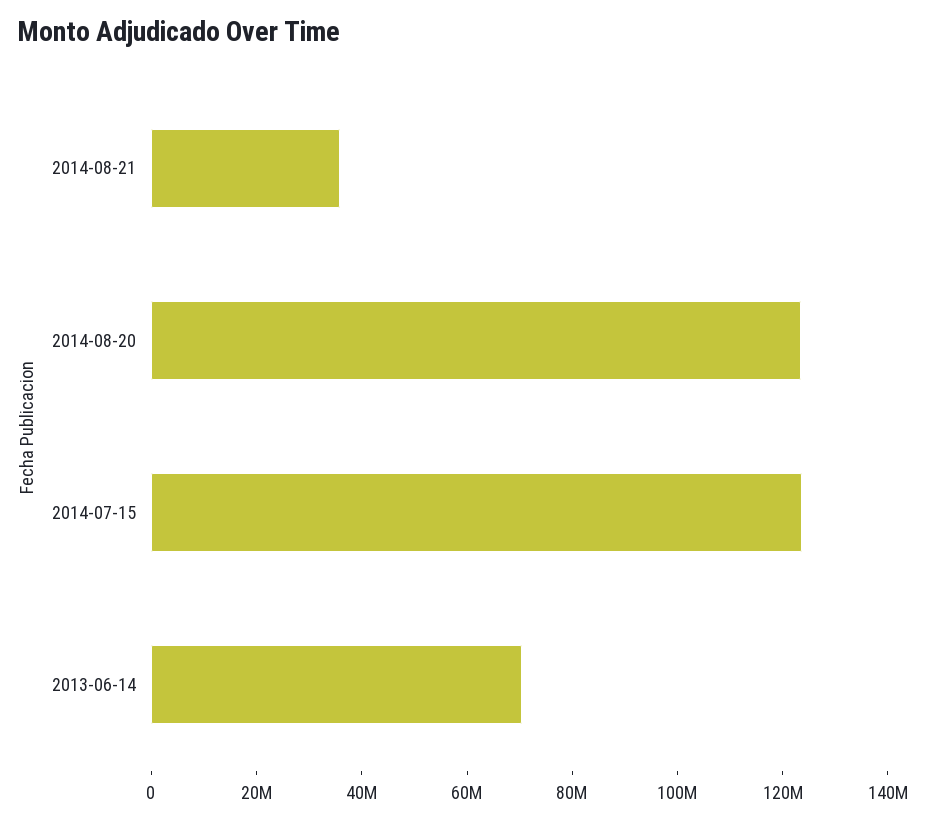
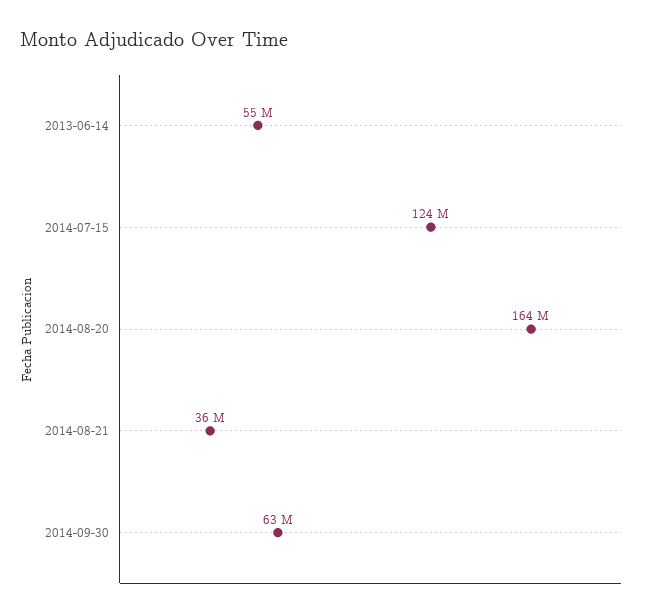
2014-08-20: 125000000 -> 164000000
2013-06-14: 70000000 -> 55000000
2014-09-30: none -> 63000000

